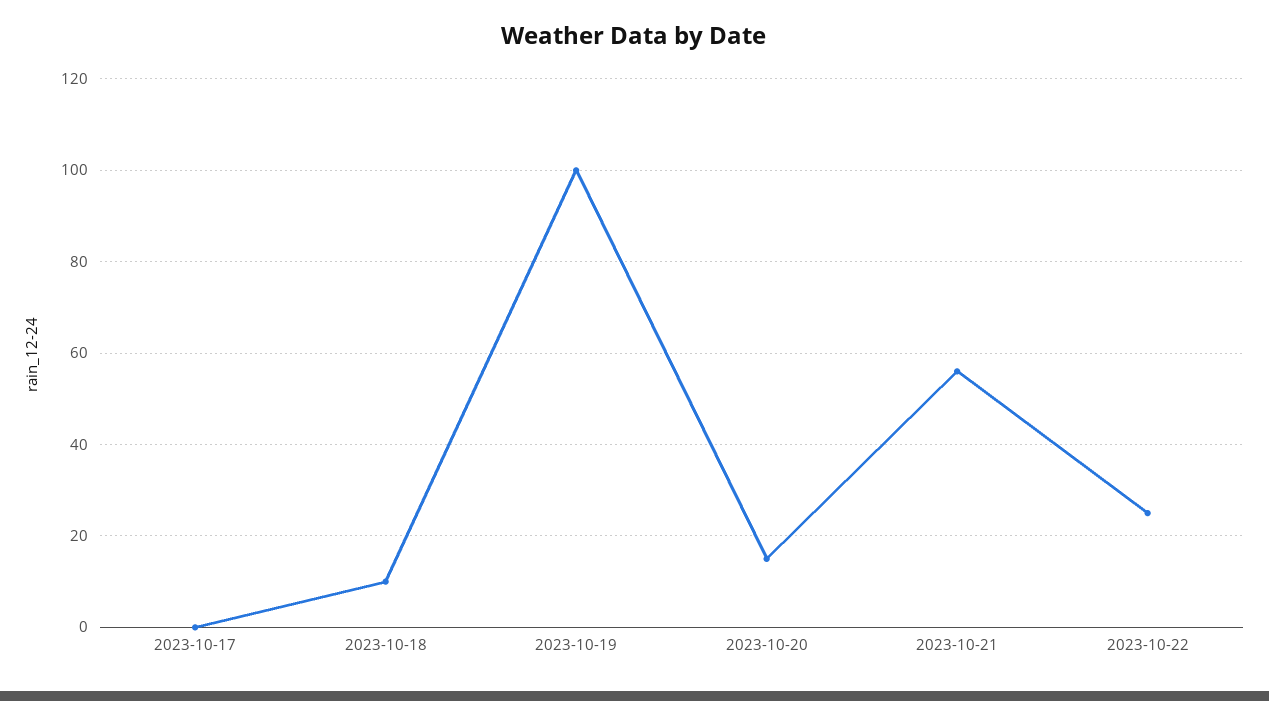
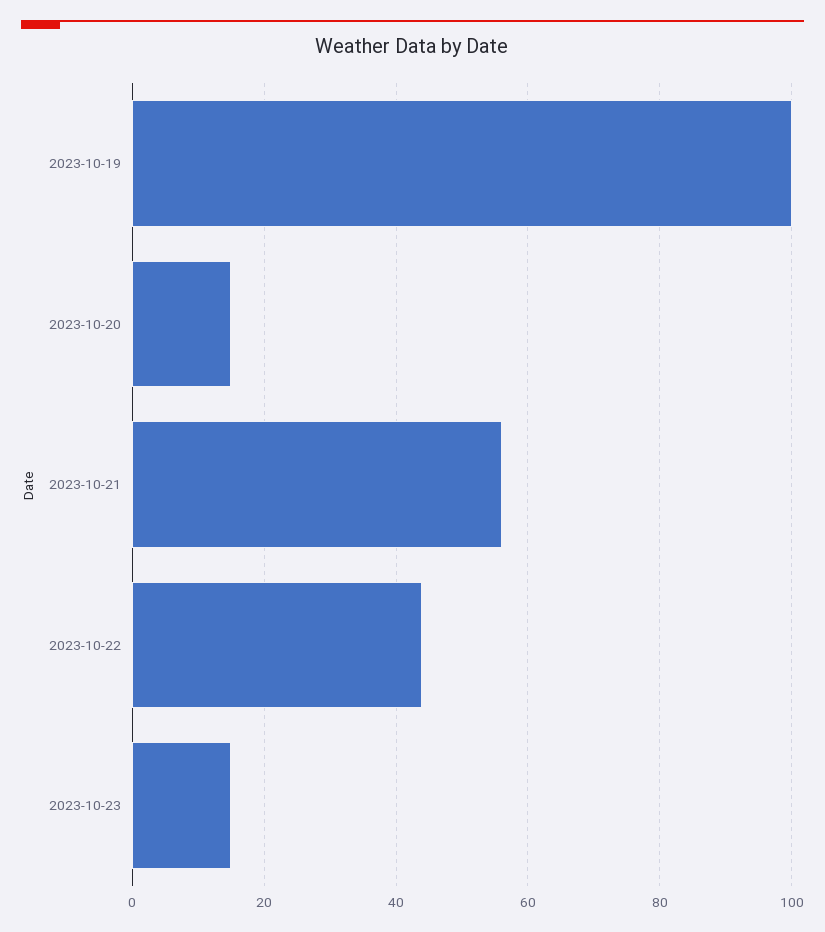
2023-10-17: 0 -> none
2023-10-18: 10 -> none
2023-10-22: 25 -> 45
2023-10-23: none -> 15

